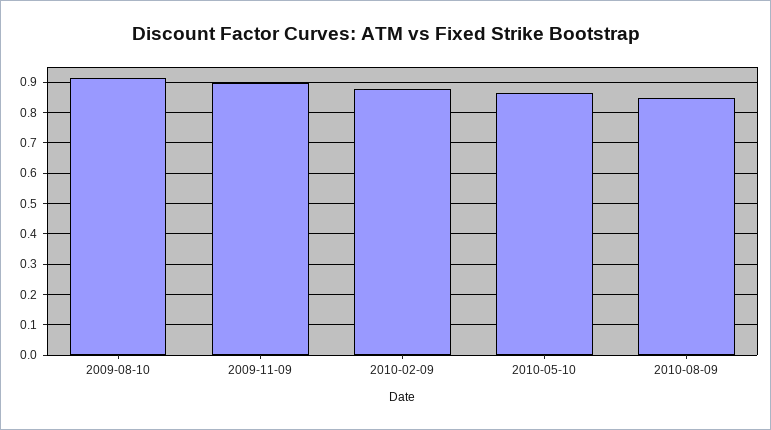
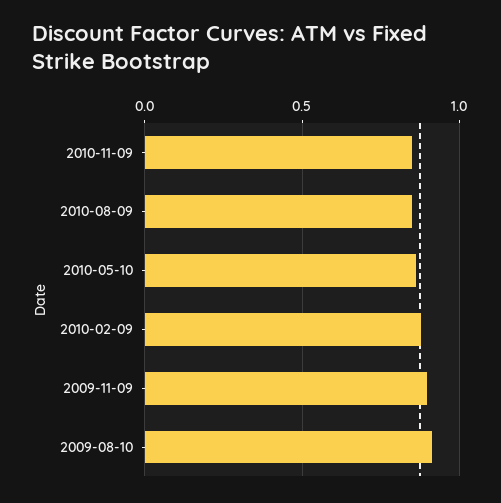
2010-11-09: none -> 0.85

